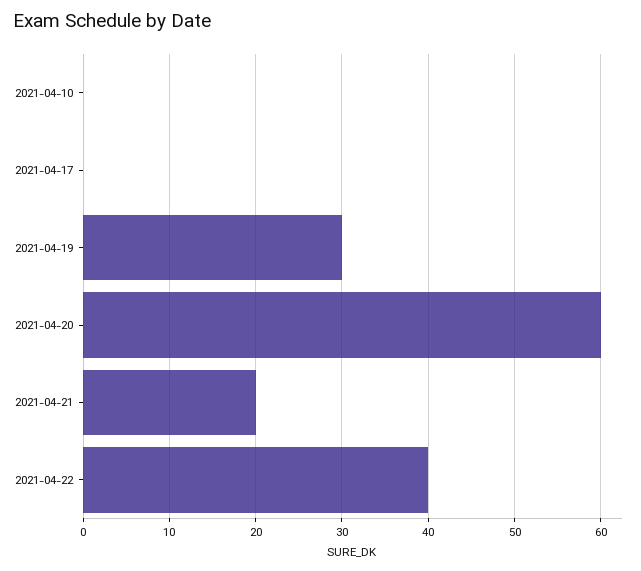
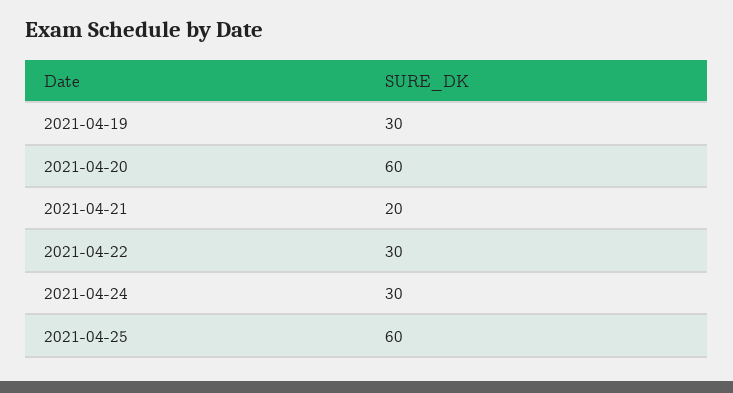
2021-04-10: 0 -> none
2021-04-17: 0 -> none
2021-04-22: 40 -> 30
2021-04-24: none -> 30
2021-04-25: none -> 60

